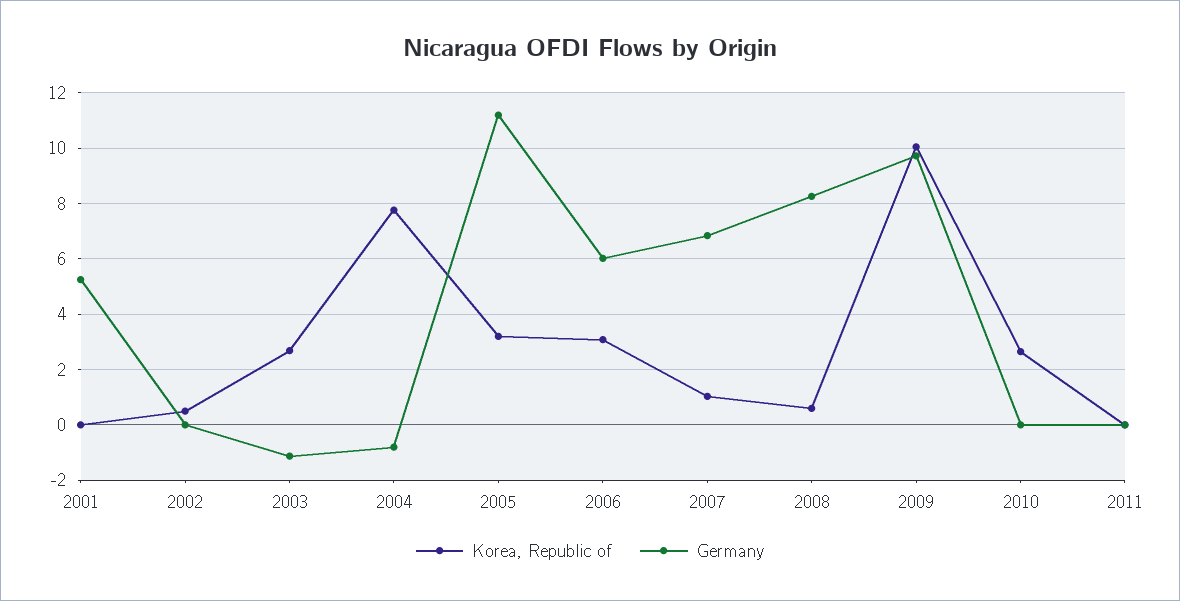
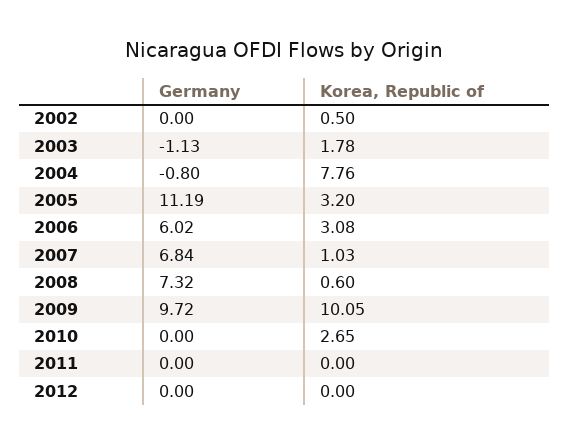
Korea, Republic of, 2001: 0 -> none
Germany, 2001: 5.25 -> none
Korea, Republic of, 2003: 2.75 -> 1.78
Germany, 2008: 8.25 -> 7.32
Germany, 2012: none -> 0
Korea, Republic of, 2012: none -> 0

